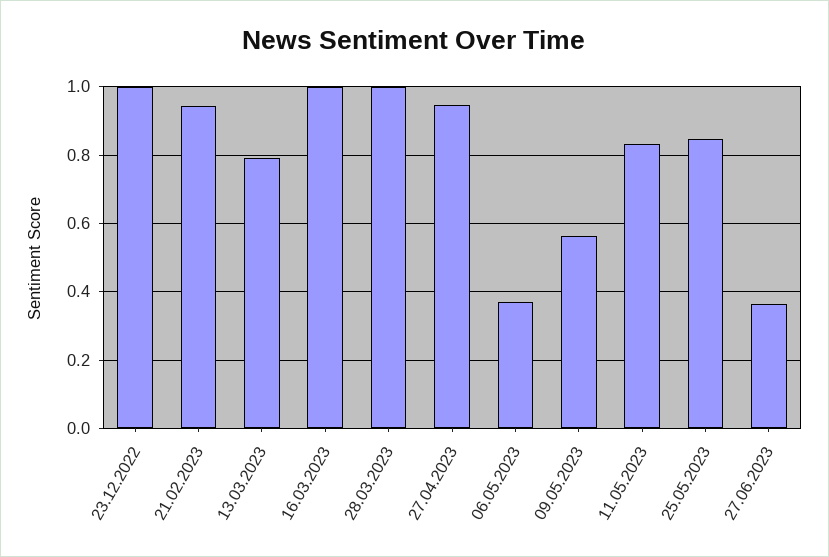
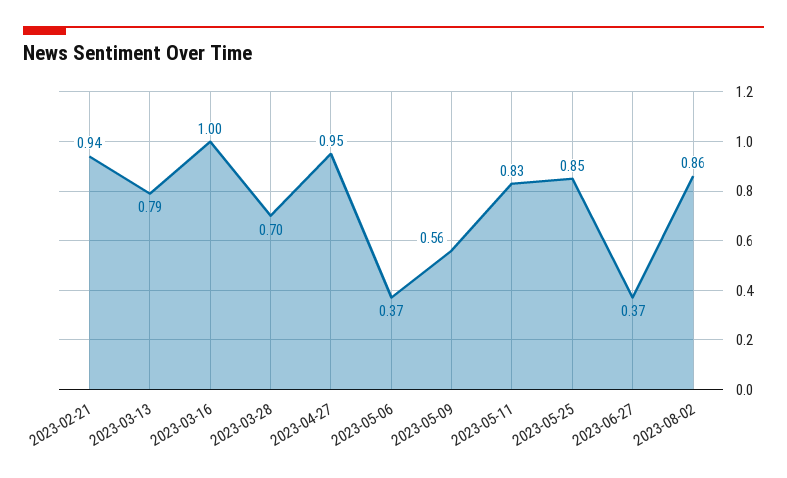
23.12.2022: 1 -> none
28.03.2023: 1 -> 0.7
2023-08-02: none -> 0.86

